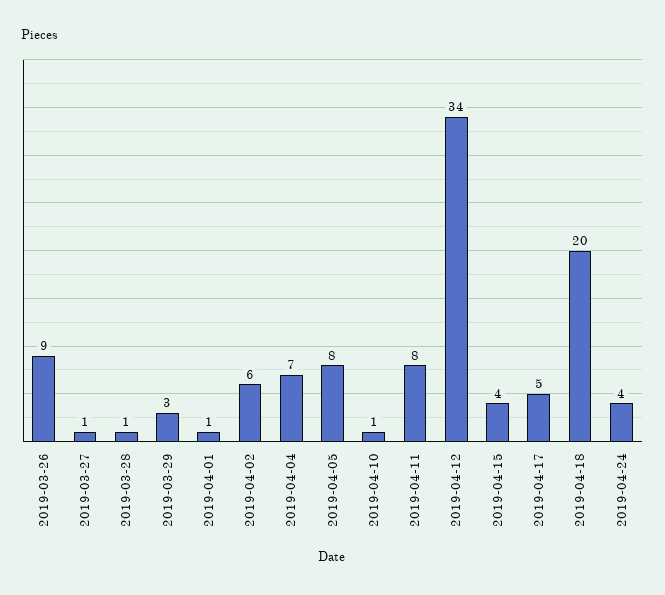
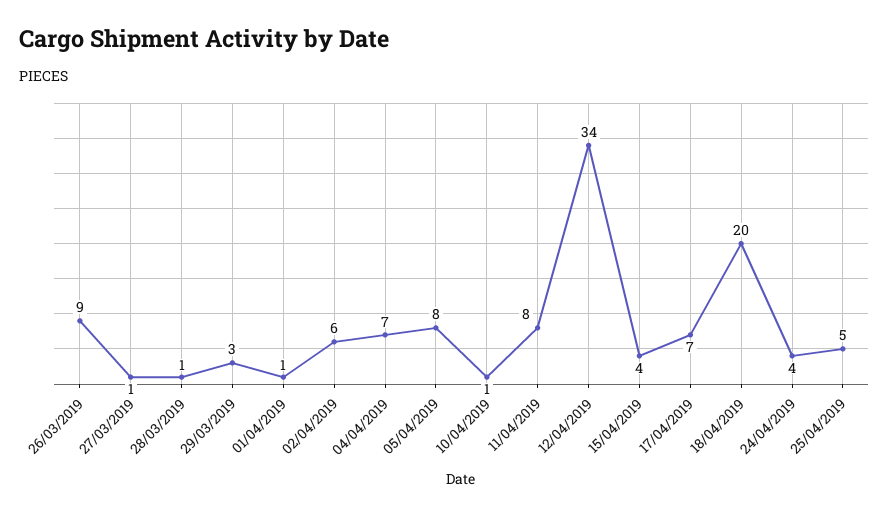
2019-04-17: 5 -> 7
25/04/2019: none -> 5

